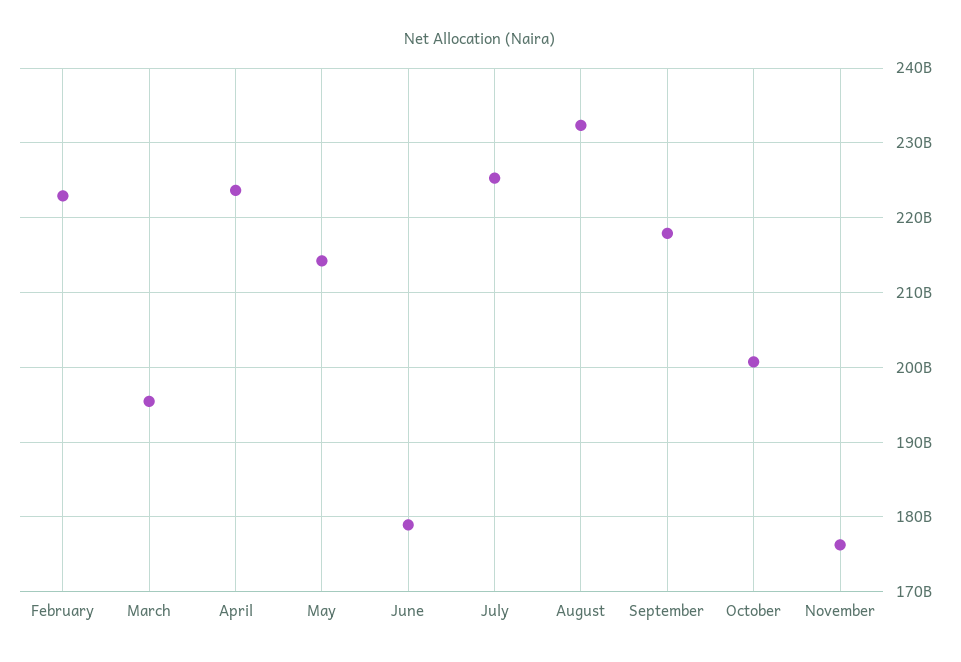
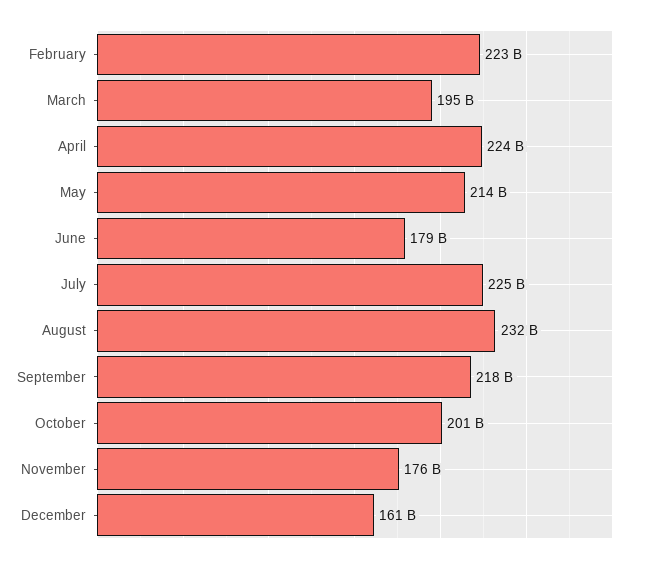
December: none -> 161000000000

